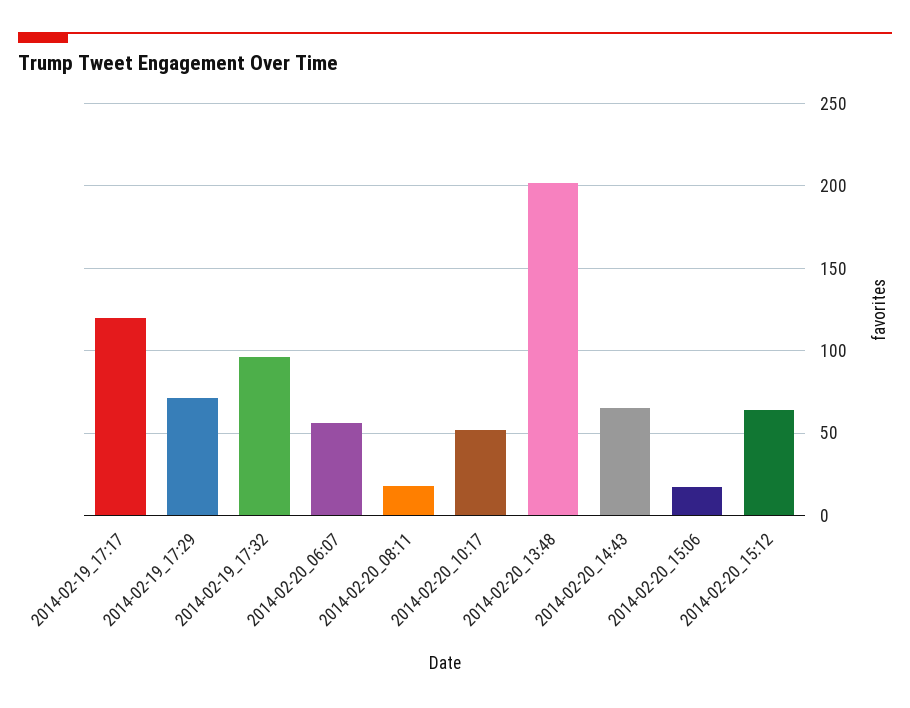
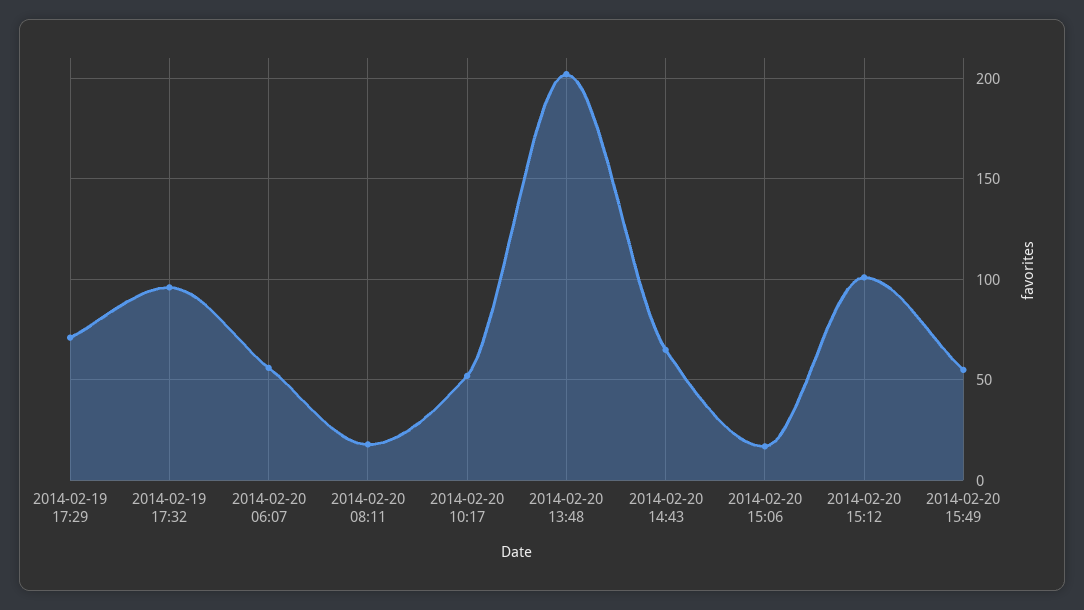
2014-02-19_17:17: 120 -> none
2014-02-20_15:12: 65 -> 100
2014-02-20 15:49: none -> 55

